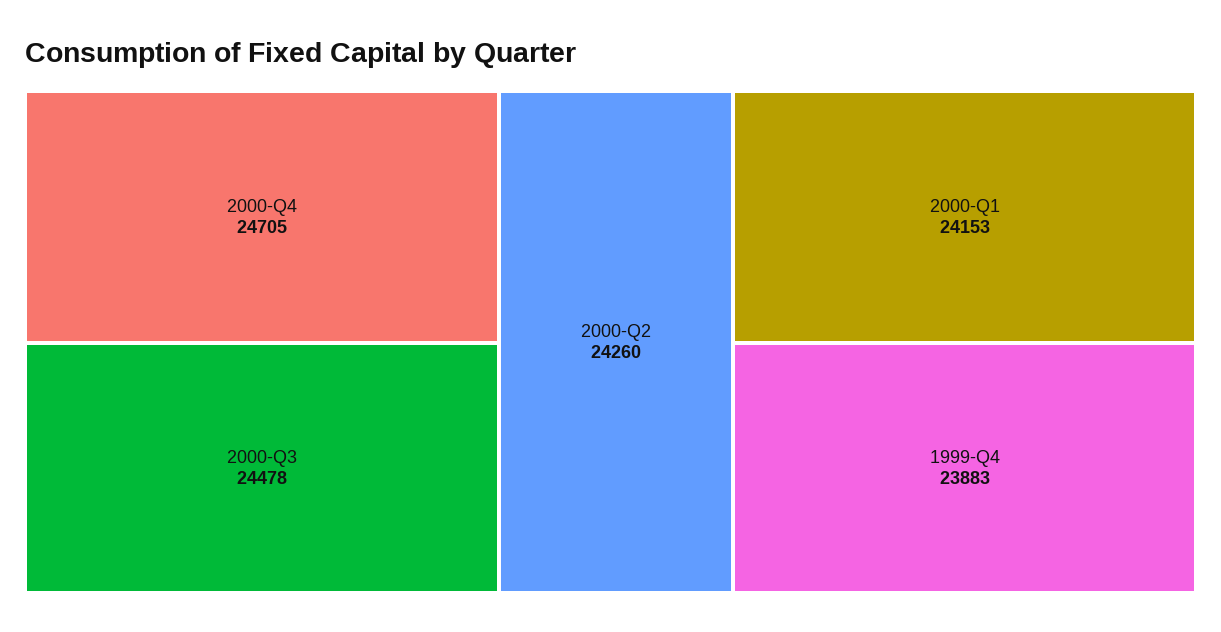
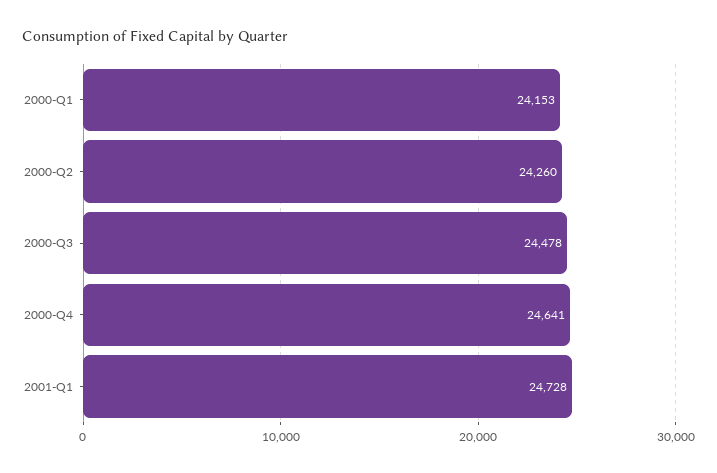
2000-Q4: 24705 -> 24641
1999-Q4: 23883 -> none
2001-Q1: none -> 24728

